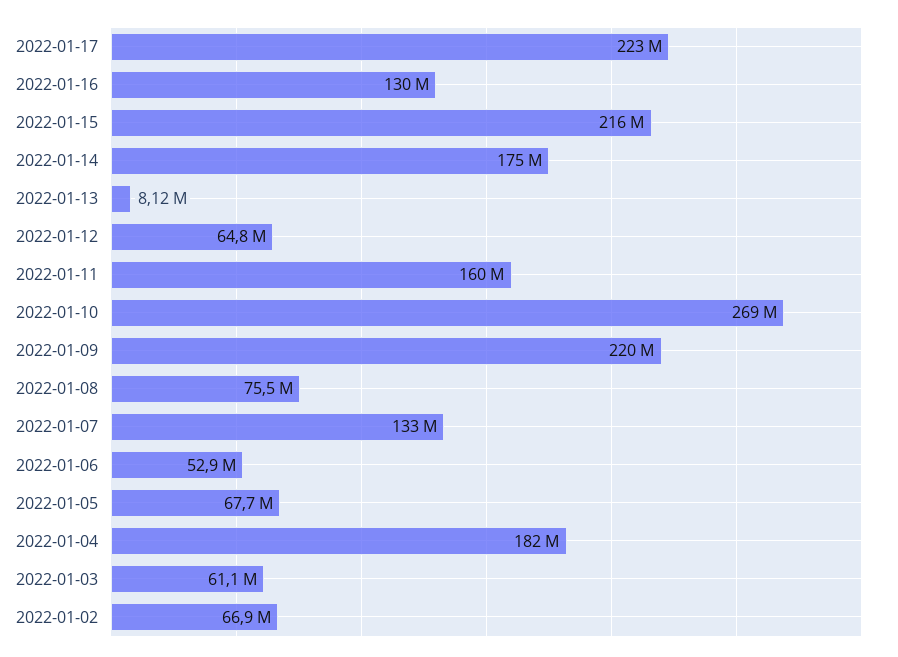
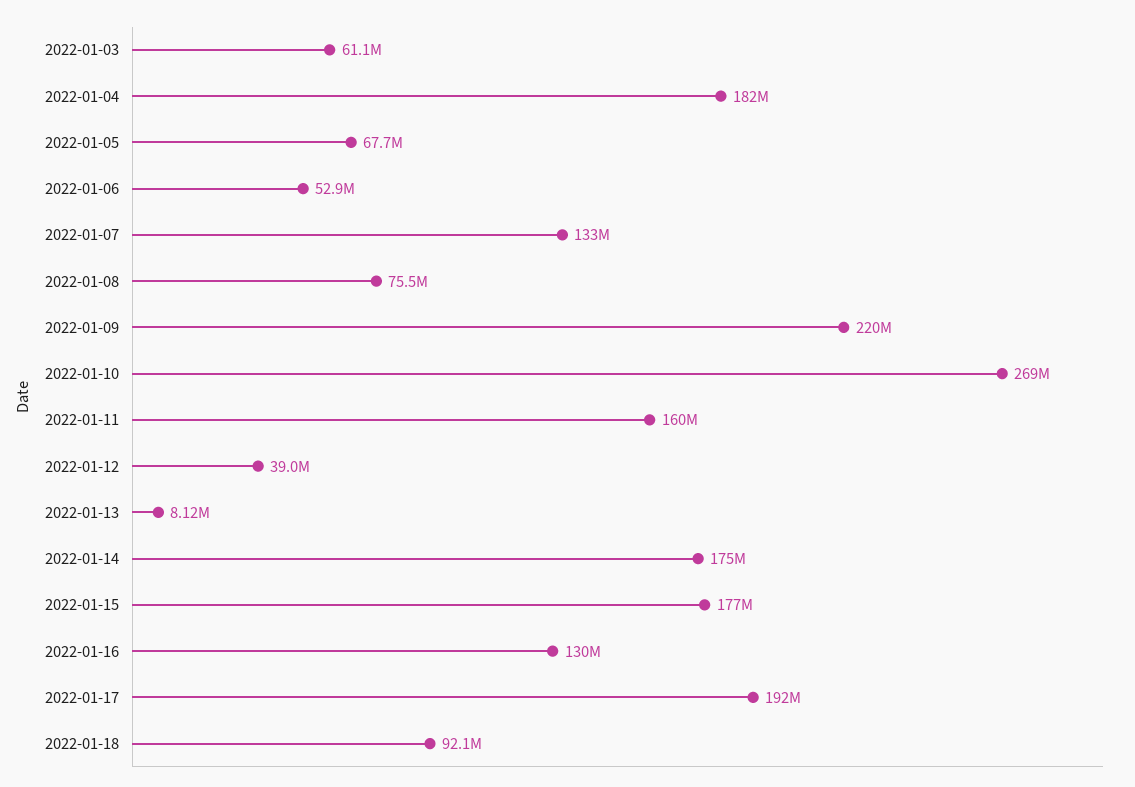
2022-01-17: 223000000 -> 192000000
2022-01-15: 216000000 -> 177000000
2022-01-12: 64800000 -> 39000000
2022-01-02: 66900000 -> none
2022-01-18: none -> 92100000

